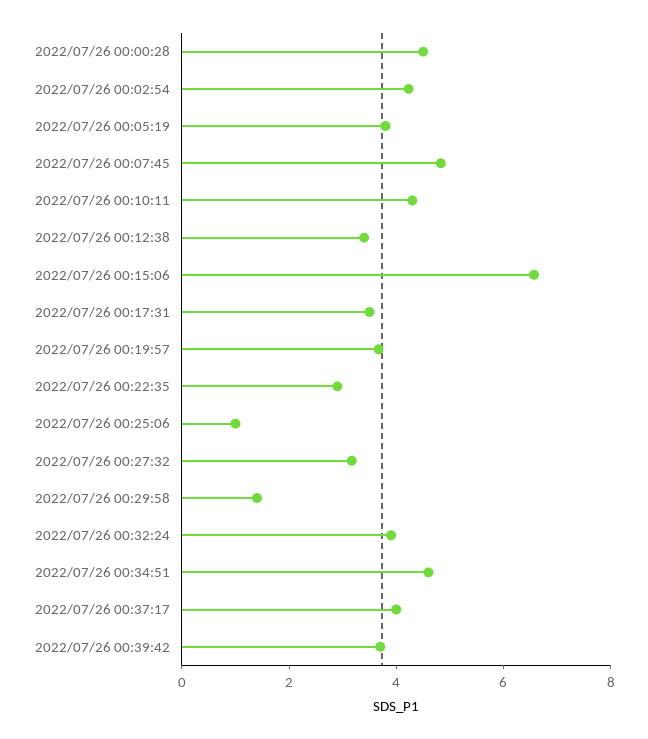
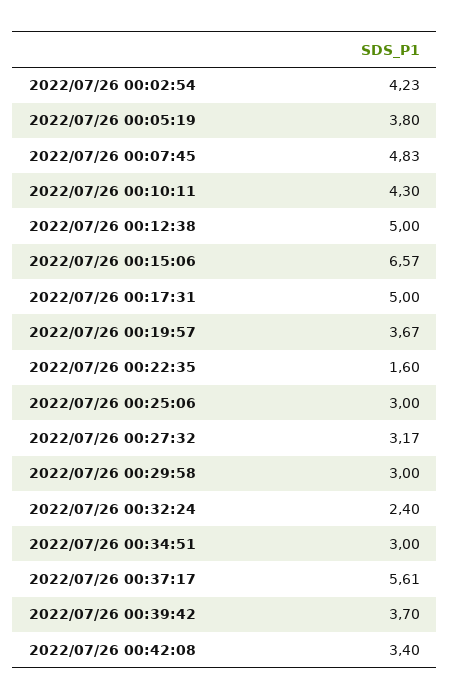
2022/07/26 00:00:28: 4.5 -> none
2022/07/26 00:12:38: 3.5 -> 5
2022/07/26 00:17:31: 3.5 -> 5
2022/07/26 00:22:35: 3 -> 1.6
2022/07/26 00:25:06: 1 -> 3
2022/07/26 00:29:58: 1.5 -> 3
2022/07/26 00:32:24: 4 -> 2.4
2022/07/26 00:34:51: 4.5 -> 3
2022/07/26 00:37:17: 4 -> 5.61
2022/07/26 00:42:08: none -> 3.4

